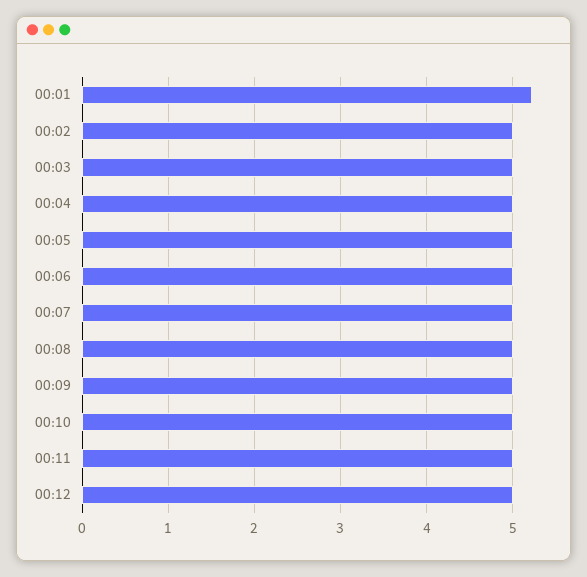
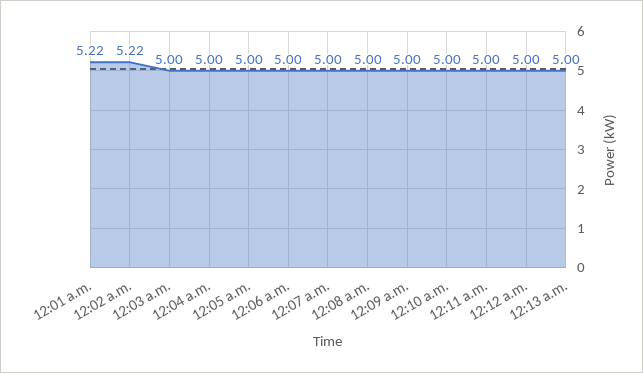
00:02: 5 -> 5.22
12:13 a.m.: none -> 5

